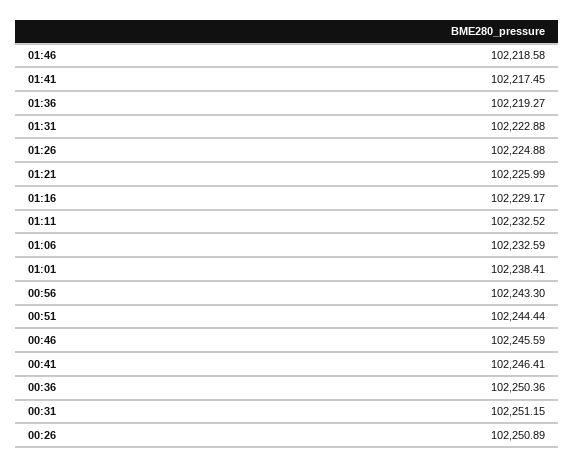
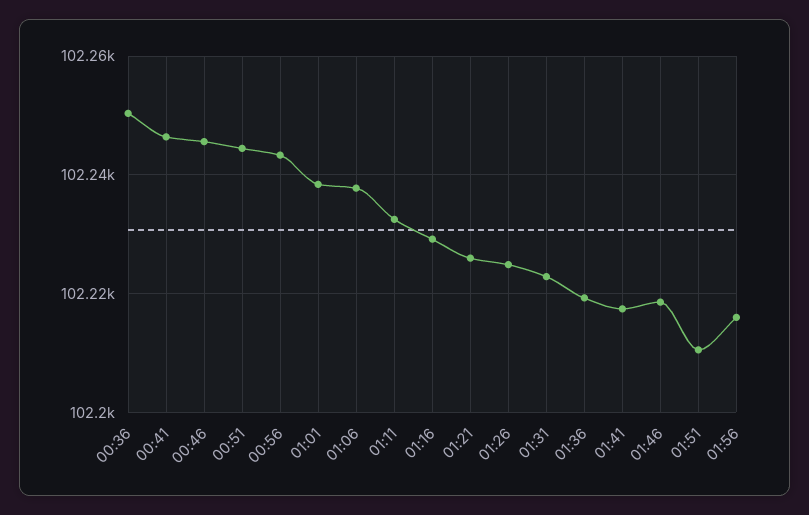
01:06: 102232.59 -> 102238
00:31: 102251.15 -> none
00:26: 102250.89 -> none
01:51: none -> 102210
01:56: none -> 102216

